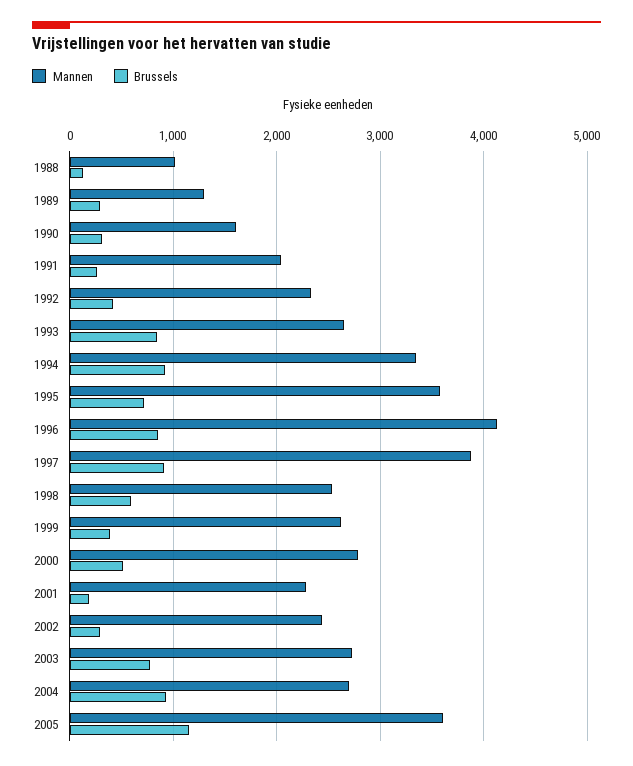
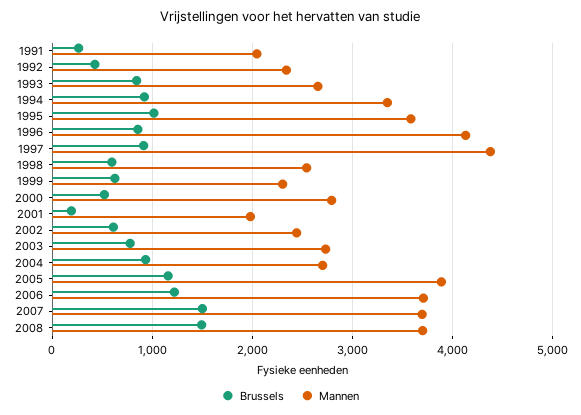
Mannen, 1988: 1000 -> none
Brussels, 1988: 100 -> none
Mannen, 1989: 1300 -> none
Brussels, 1989: 300 -> none
Mannen, 1990: 1600 -> none
Brussels, 1990: 300 -> none
Brussels, 1995: 700 -> 1000
Mannen, 1997: 3900 -> 4400
Mannen, 1999: 2600 -> 2300
Brussels, 1999: 400 -> 600
Mannen, 2001: 2300 -> 2000
Brussels, 2002: 300 -> 600
Mannen, 2005: 3600 -> 3900
Brussels, 2006: none -> 1200
Mannen, 2006: none -> 3700
Brussels, 2007: none -> 1500
Mannen, 2007: none -> 3700
Brussels, 2008: none -> 1500
Mannen, 2008: none -> 3700

